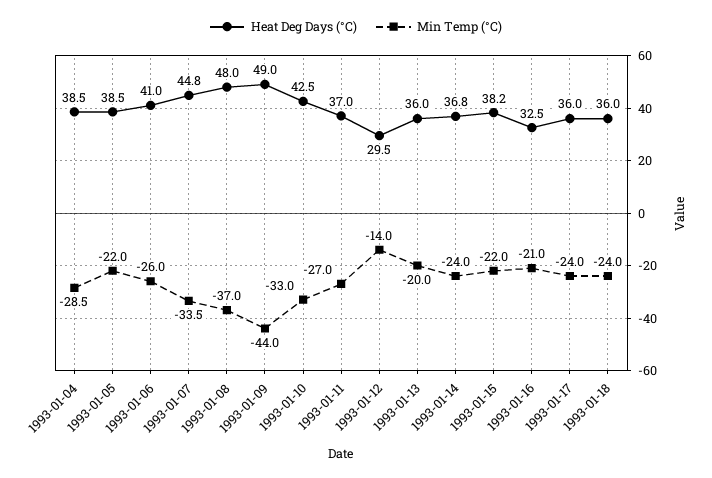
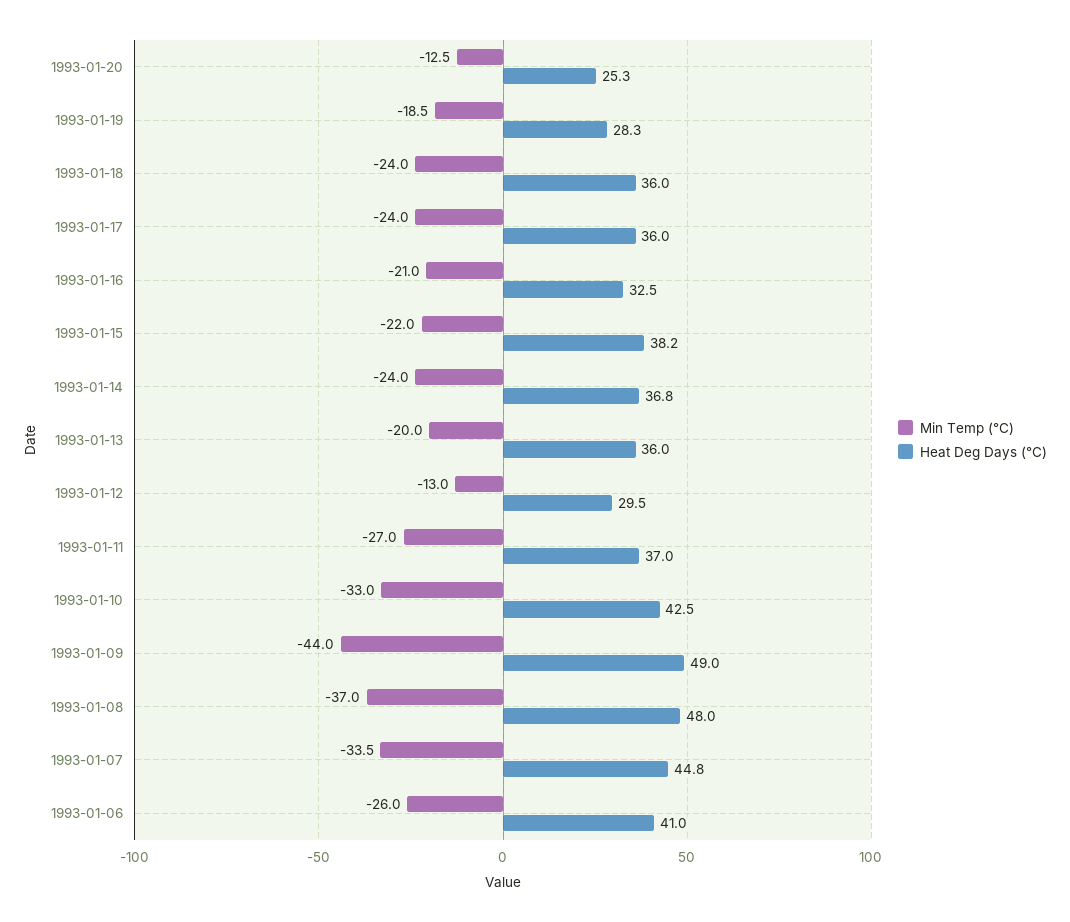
Heat Deg Days (°C), 1993-01-04: 38.5 -> none
Min Temp (°C), 1993-01-04: -28.5 -> none
Heat Deg Days (°C), 1993-01-05: 38.5 -> none
Min Temp (°C), 1993-01-05: -22 -> none
Min Temp (°C), 1993-01-12: -14 -> -13
Min Temp (°C), 1993-01-20: none -> -12.5
Heat Deg Days (°C), 1993-01-20: none -> 25.3
Min Temp (°C), 1993-01-19: none -> -18.5
Heat Deg Days (°C), 1993-01-19: none -> 28.3

